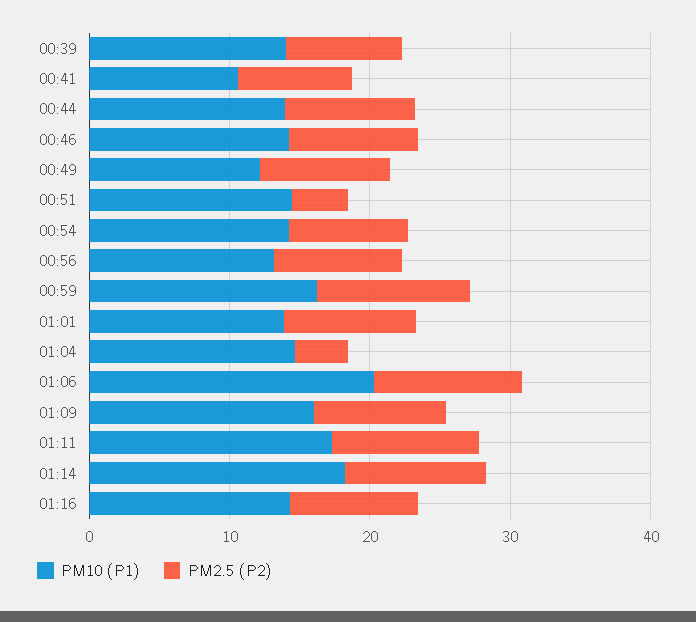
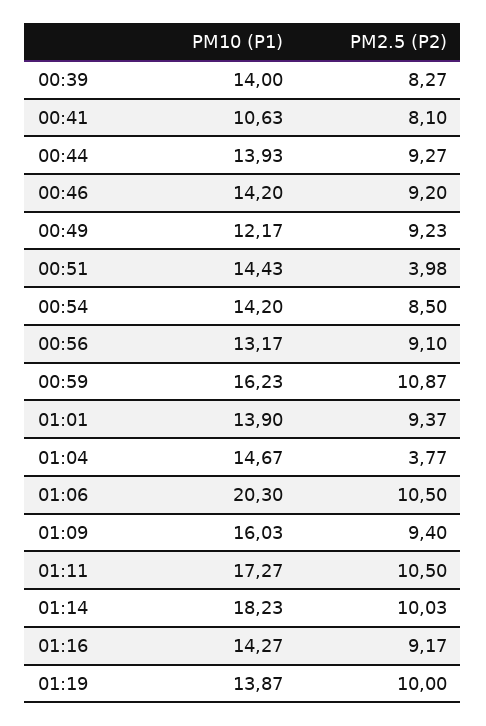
PM10 (P1), 01:19: none -> 13.87
PM2.5 (P2), 01:19: none -> 10

